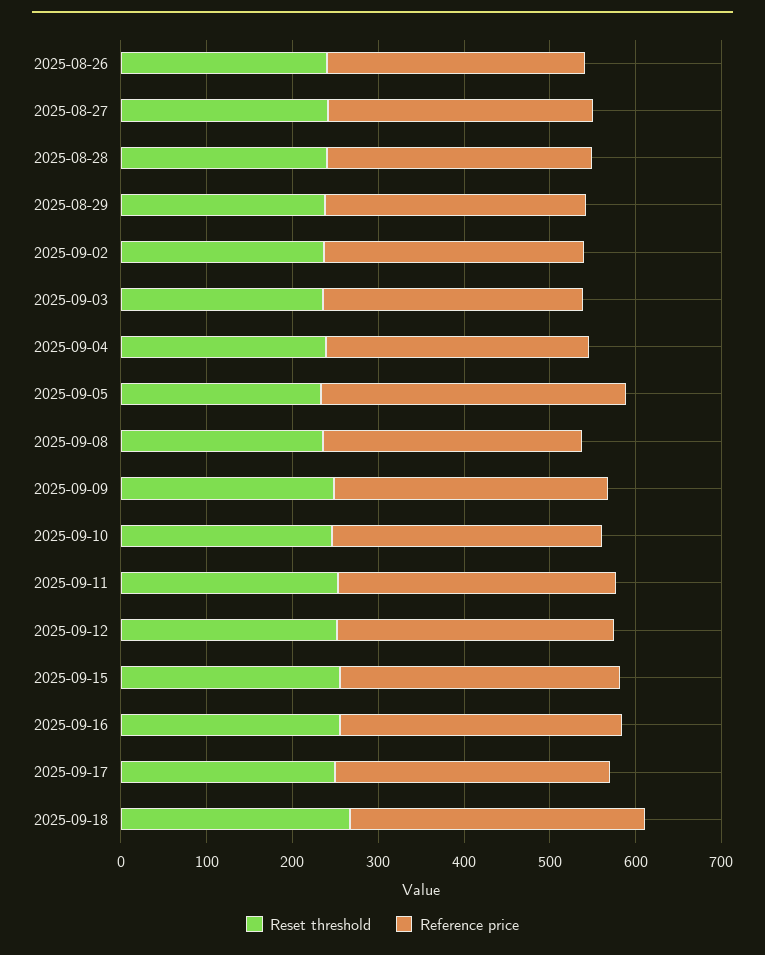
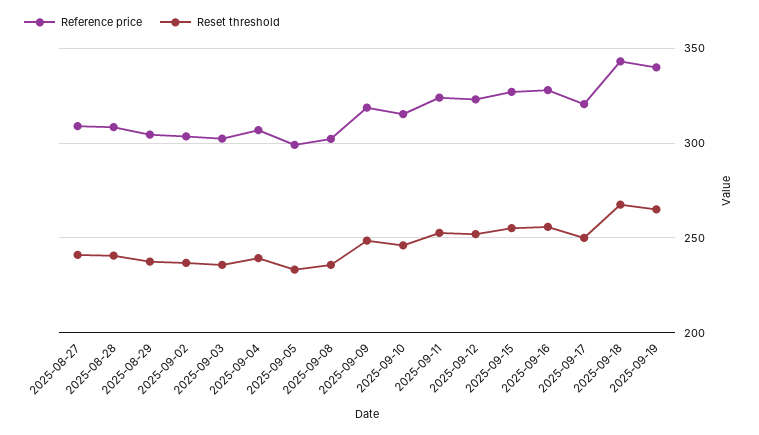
Reset threshold, 2025-08-26: 240 -> none
Reference price, 2025-08-26: 300 -> none
Reference price, 2025-09-05: 360 -> 300
Reference price, 2025-09-19: none -> 340
Reset threshold, 2025-09-19: none -> 265

